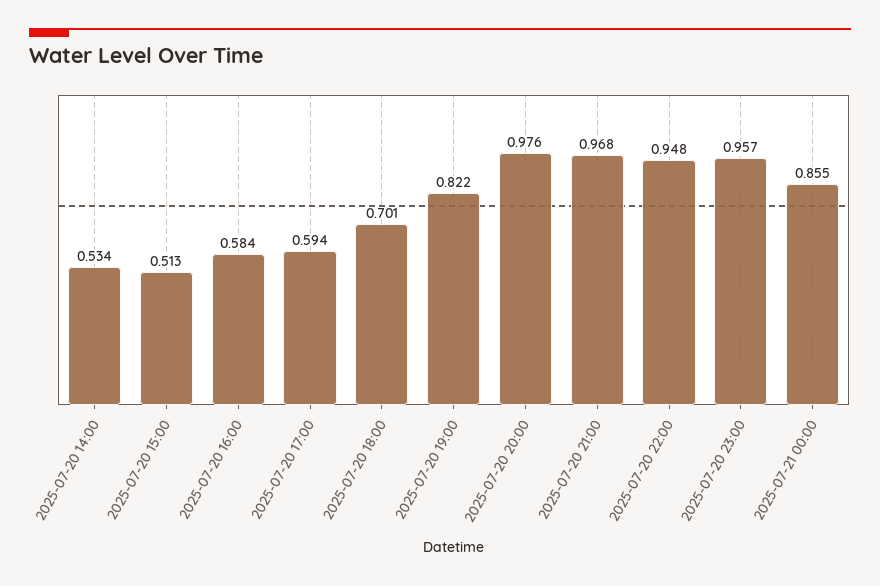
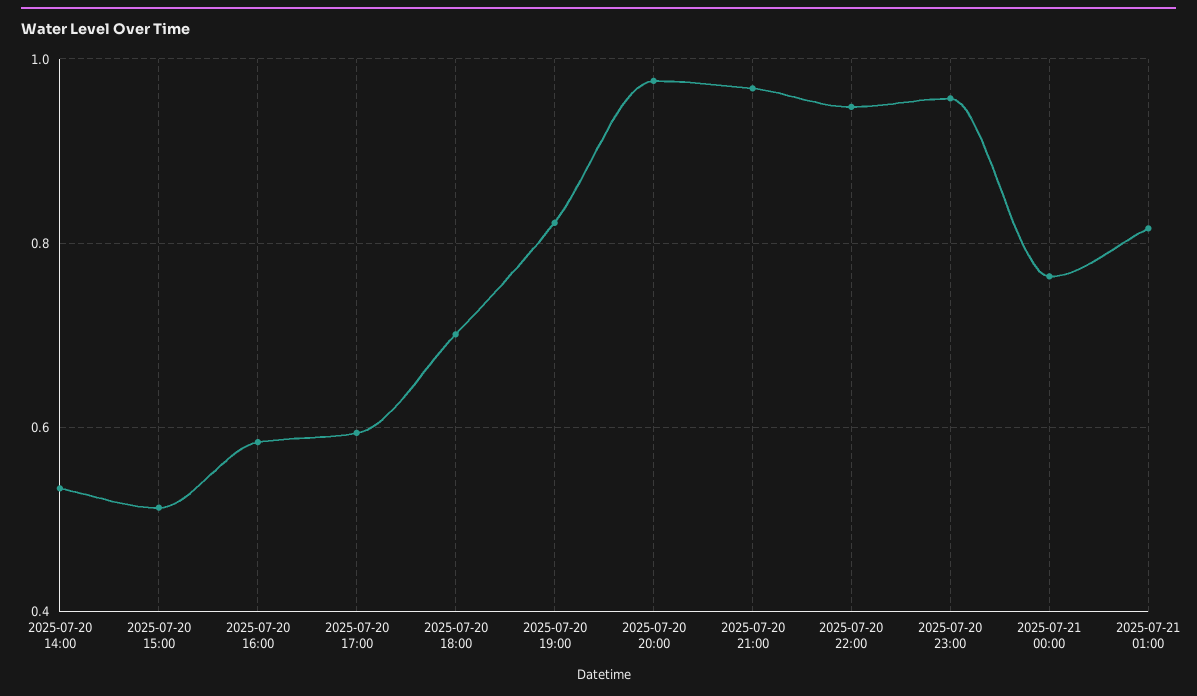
2025-07-21 00:00: 0.855 -> 0.76
2025-07-21 01:00: none -> 0.82

